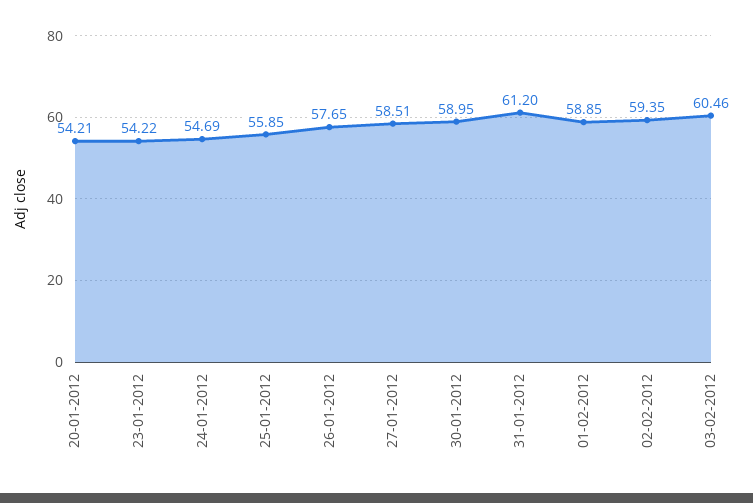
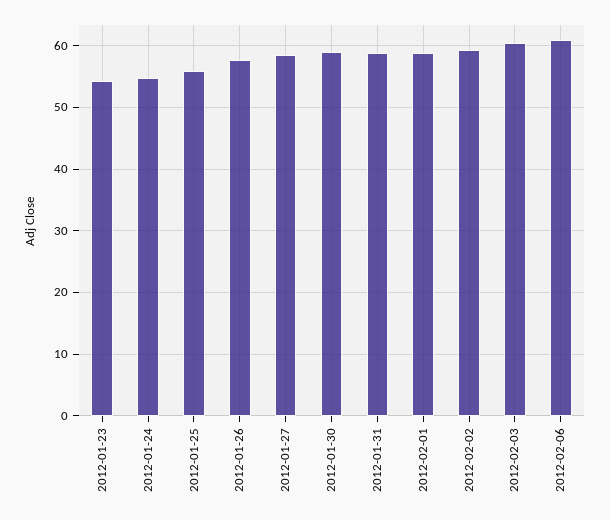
20-01-2012: 54.21 -> none
31-01-2012: 61.2 -> 59
2012-02-06: none -> 61

